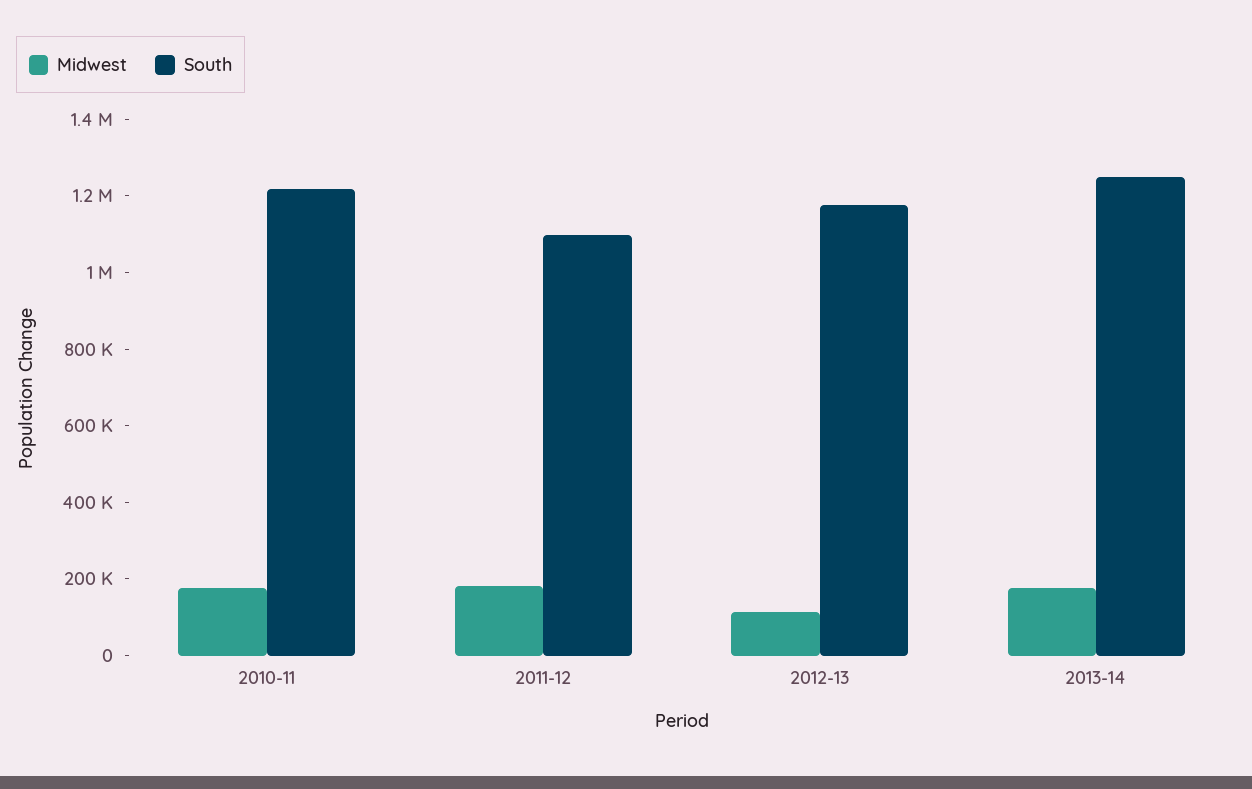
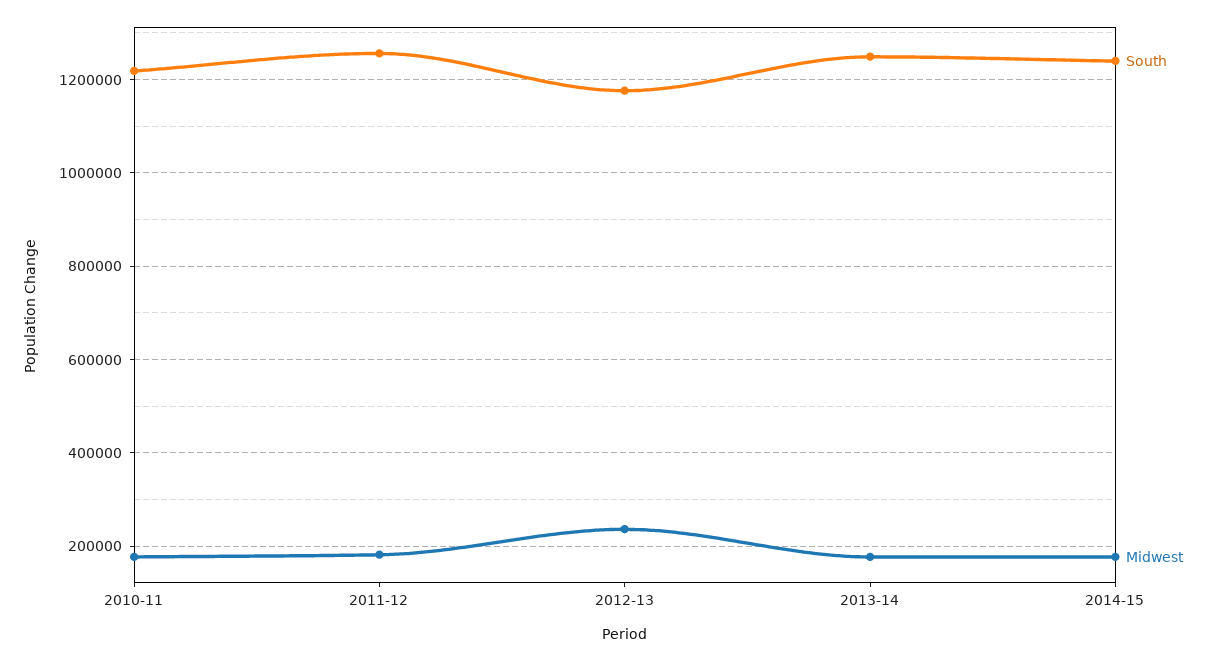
South, 2011-12: 1100000 -> 1260000
Midwest, 2012-13: 100000 -> 240000
South, 2014-15: none -> 1240000
Midwest, 2014-15: none -> 180000

